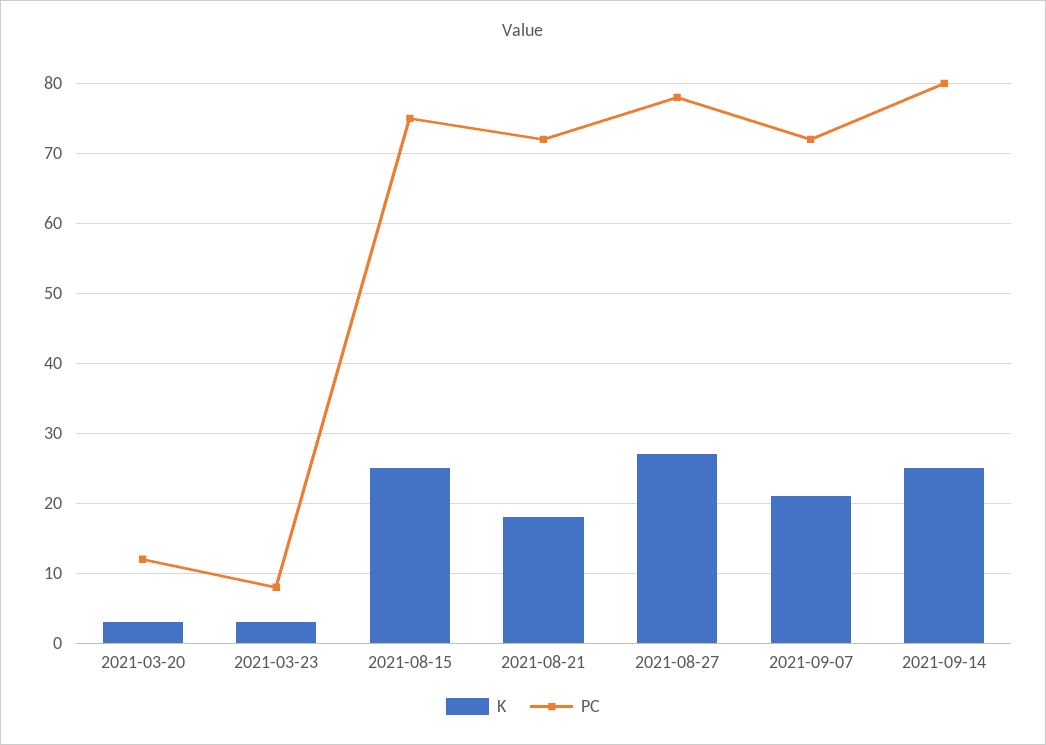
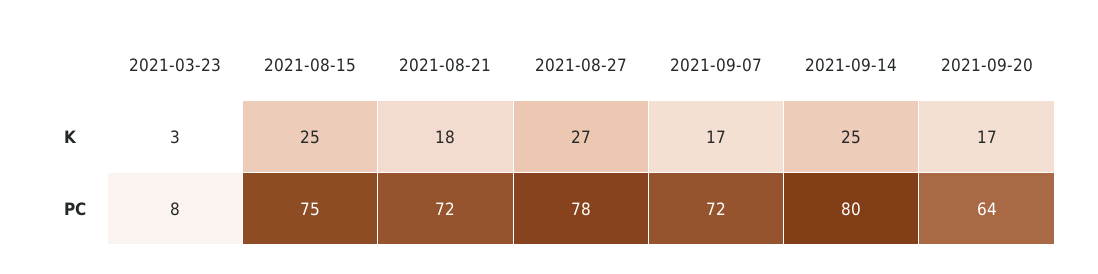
K, 2021-03-20: 3 -> none
PC, 2021-03-20: 12 -> none
K, 2021-09-07: 21 -> 17
K, 2021-09-20: none -> 17
PC, 2021-09-20: none -> 64

